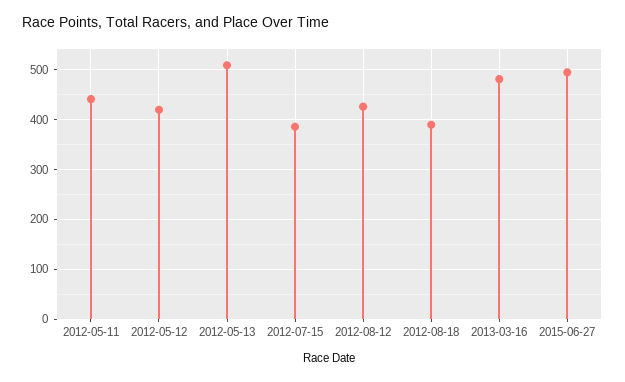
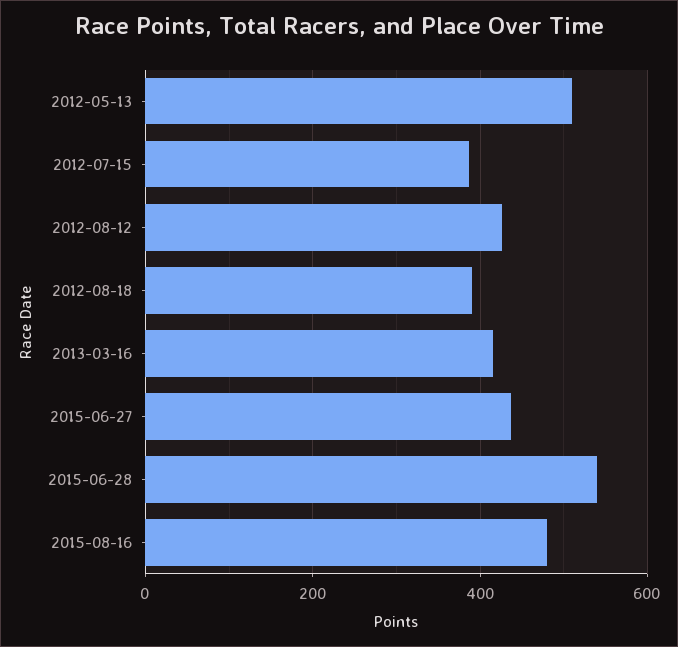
2012-05-11: 440 -> none
2012-05-12: 420 -> none
2013-03-16: 480 -> 420
2015-06-27: 500 -> 440
2015-06-28: none -> 540
2015-08-16: none -> 480

